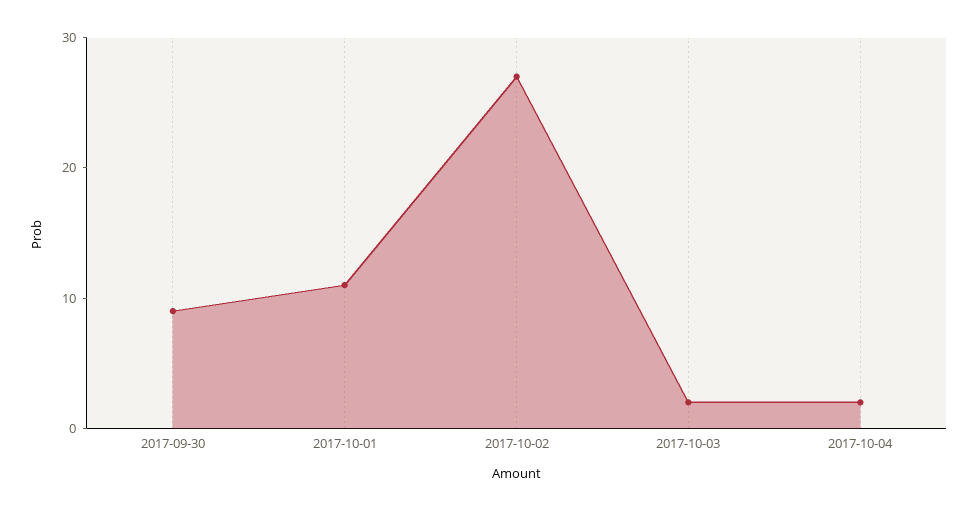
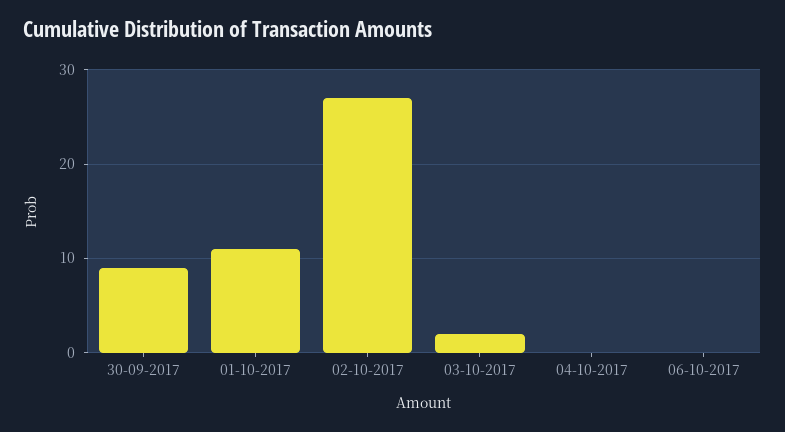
2017-10-04: 2 -> 0
06-10-2017: none -> 0

